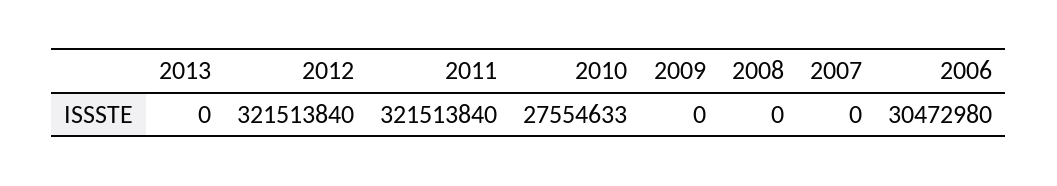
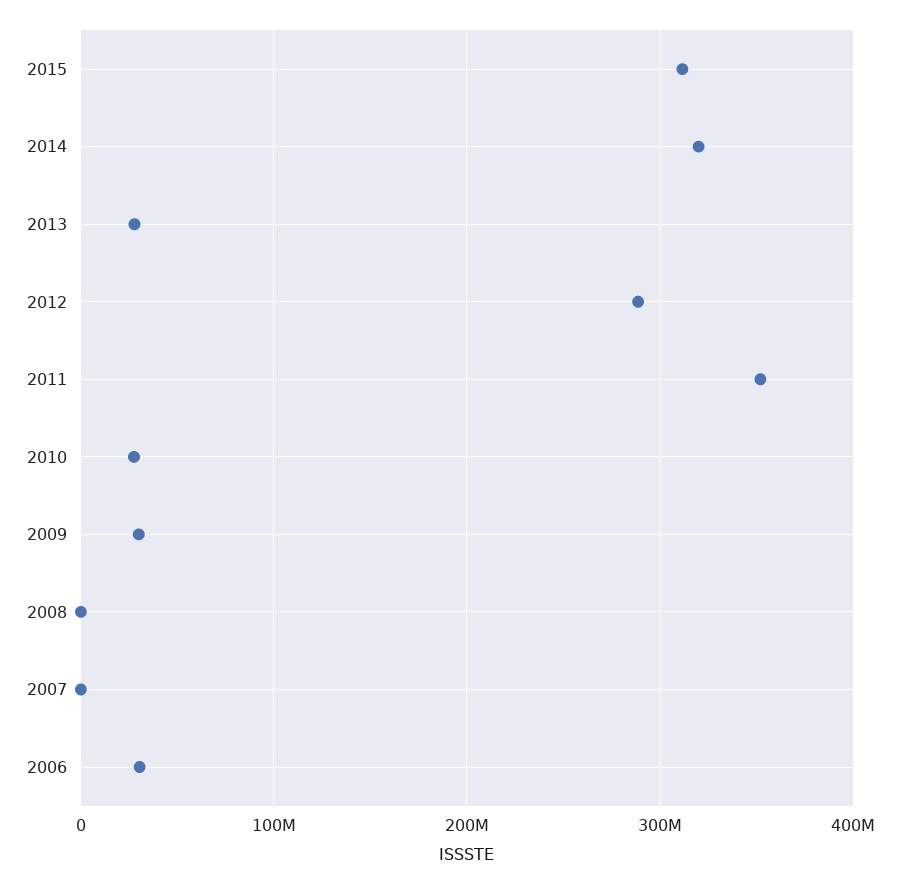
2013: 0 -> 30000000
2012: 321513840 -> 290000000
2011: 321513840 -> 350000000
2009: 0 -> 30000000
2015: none -> 310000000
2014: none -> 320000000

